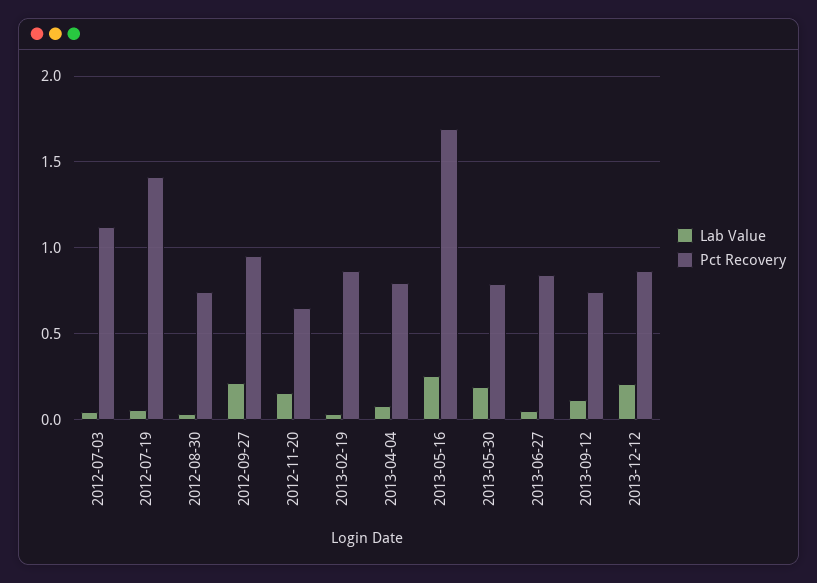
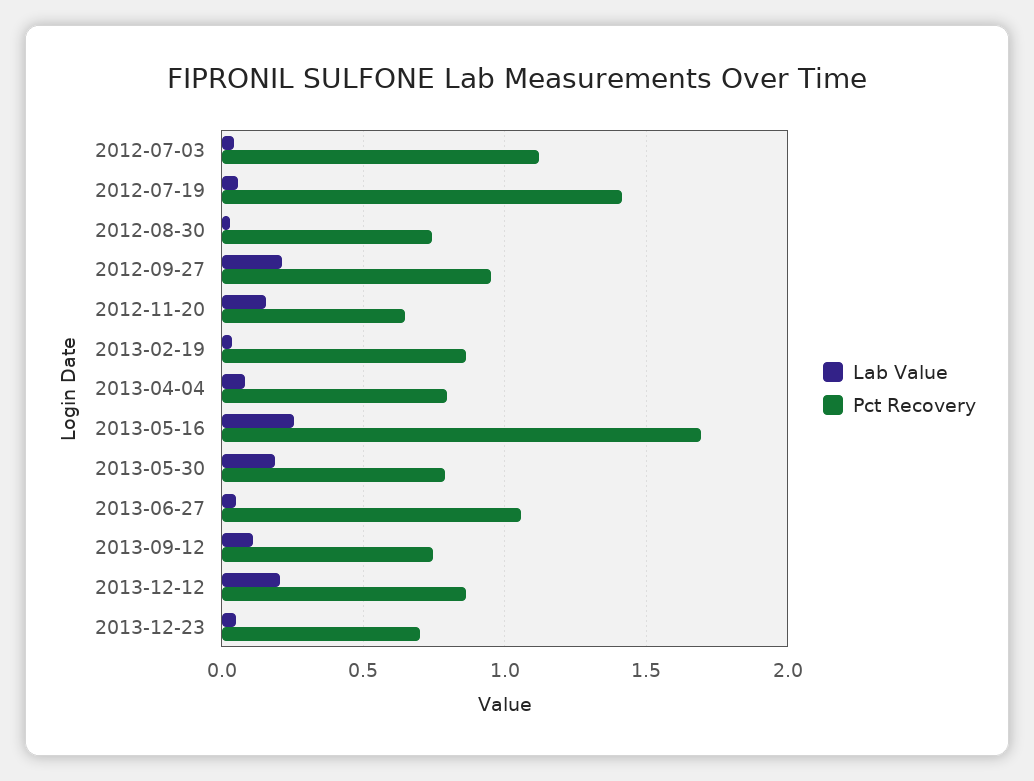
Pct Recovery, 2013-06-27: 0.85 -> 1.05
Lab Value, 2013-12-23: none -> 0.05
Pct Recovery, 2013-12-23: none -> 0.7

